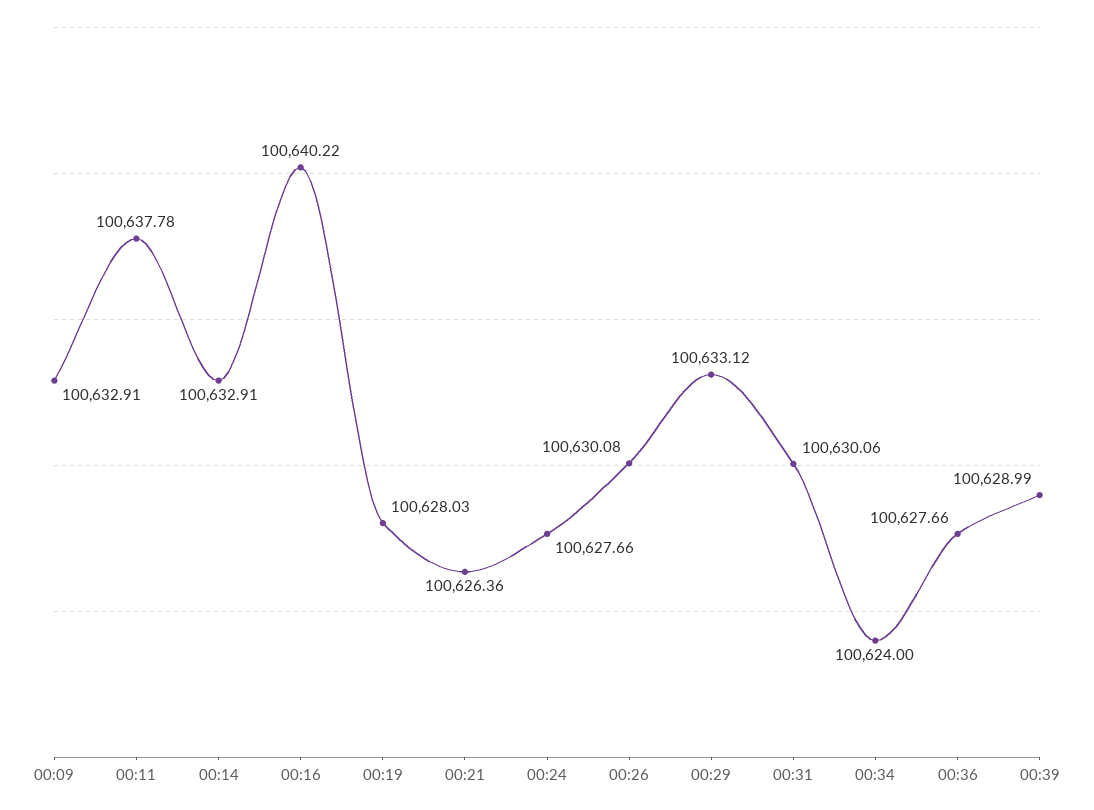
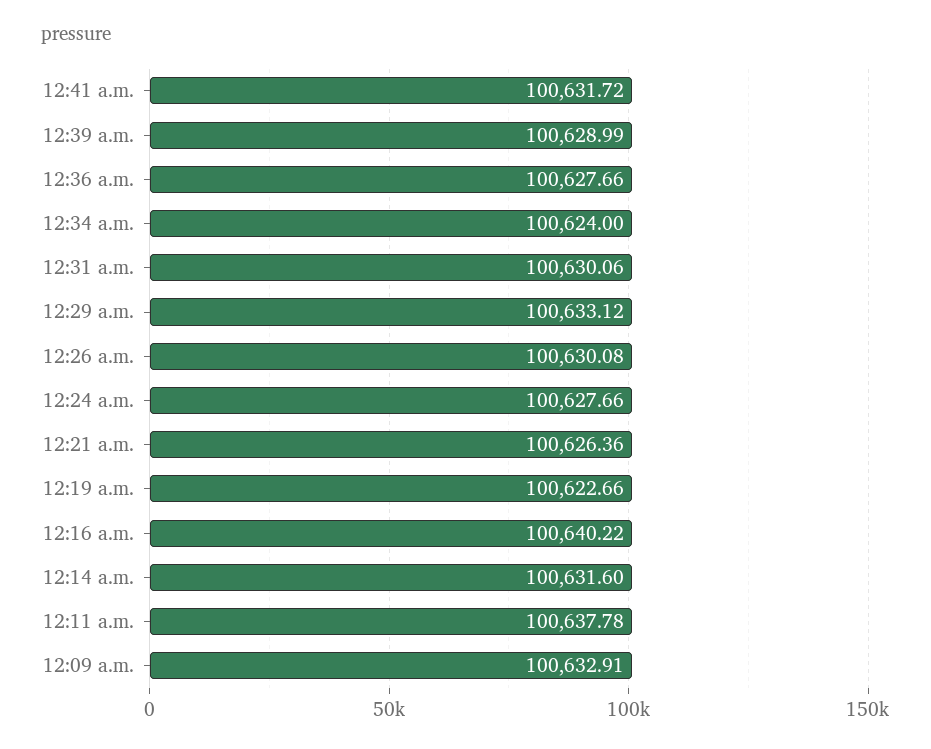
00:14: 100632.91 -> 100631.6
00:19: 100628.03 -> 100622.66
12:41 a.m.: none -> 100631.72

